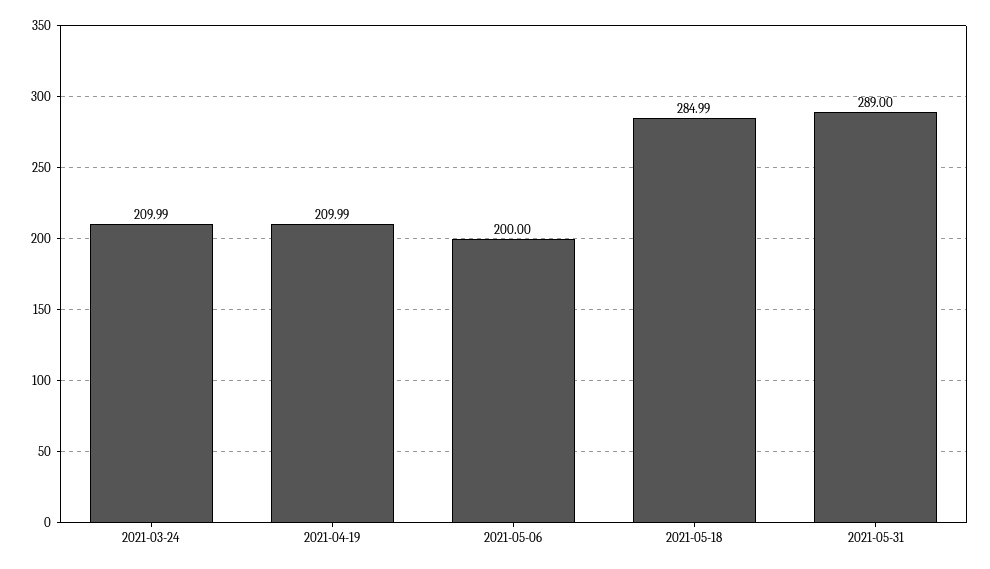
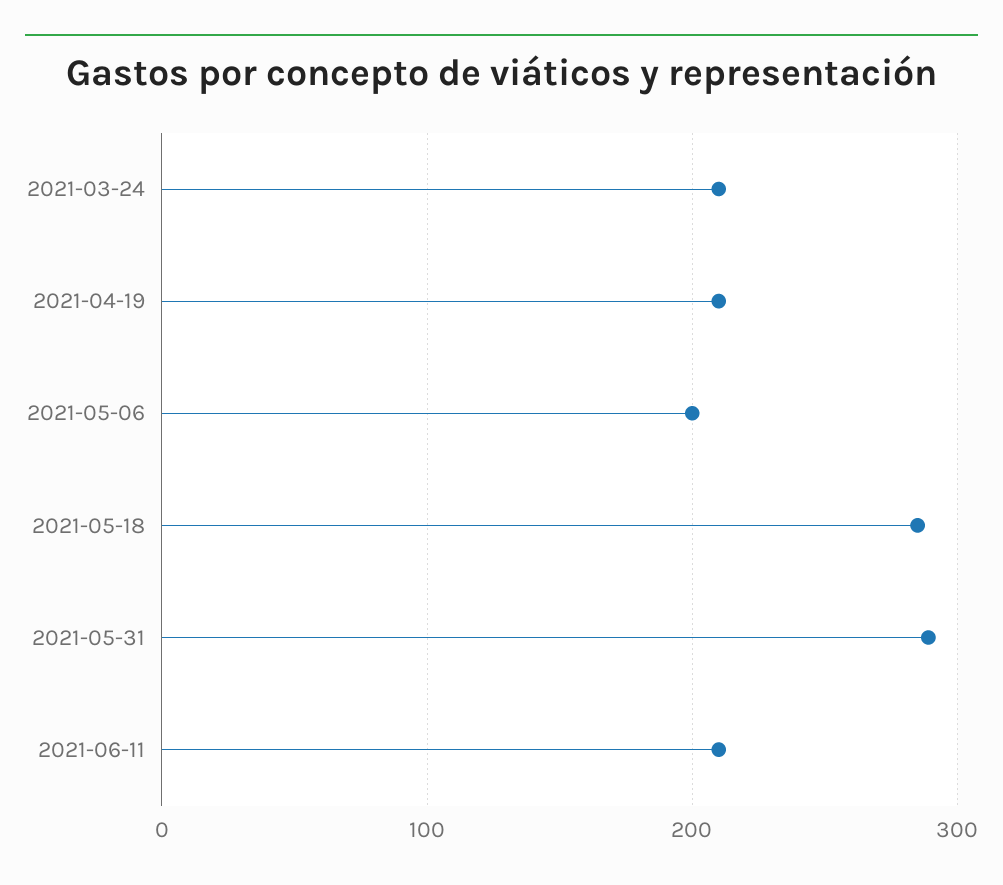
2021-06-11: none -> 210

